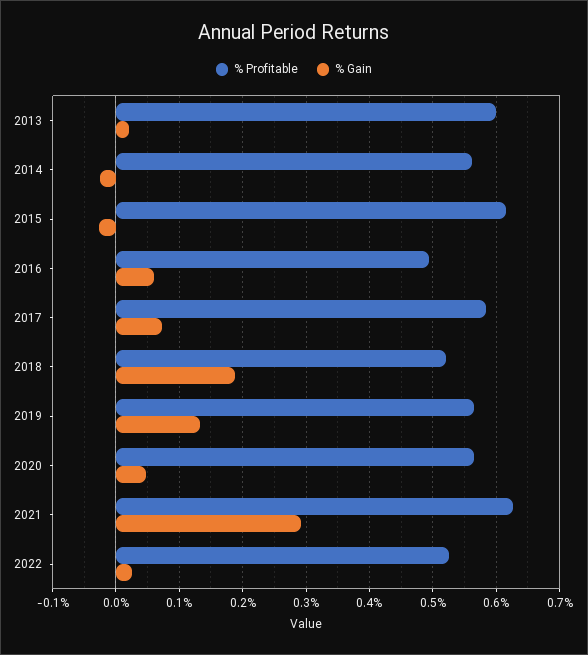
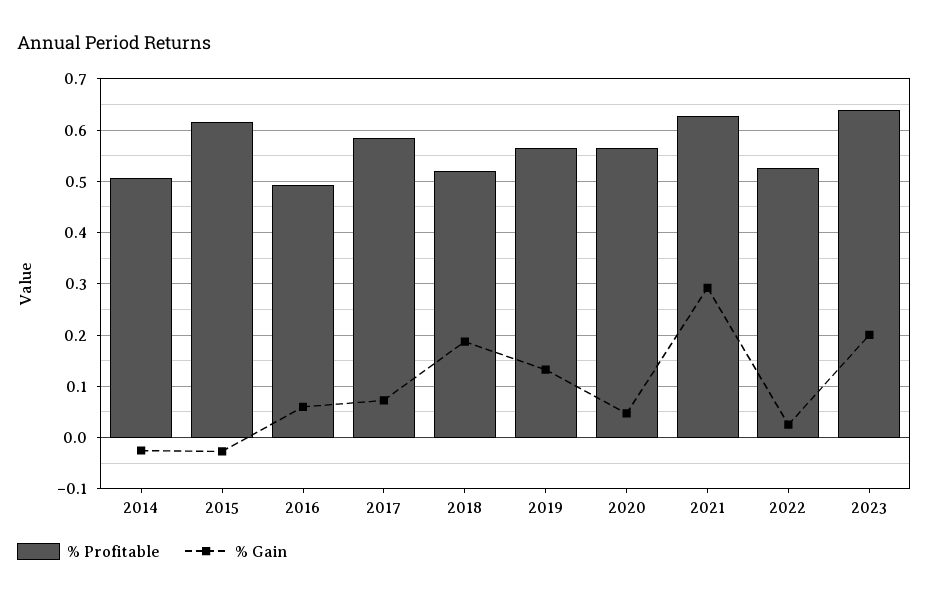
% Profitable, 2013: 0.6 -> none
% Gain, 2013: 0.02 -> none
% Profitable, 2014: 0.56 -> 0.5
% Profitable, 2023: none -> 0.64
% Gain, 2023: none -> 0.2

